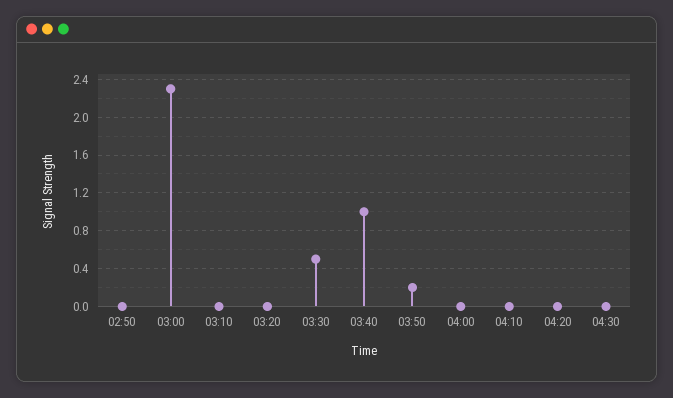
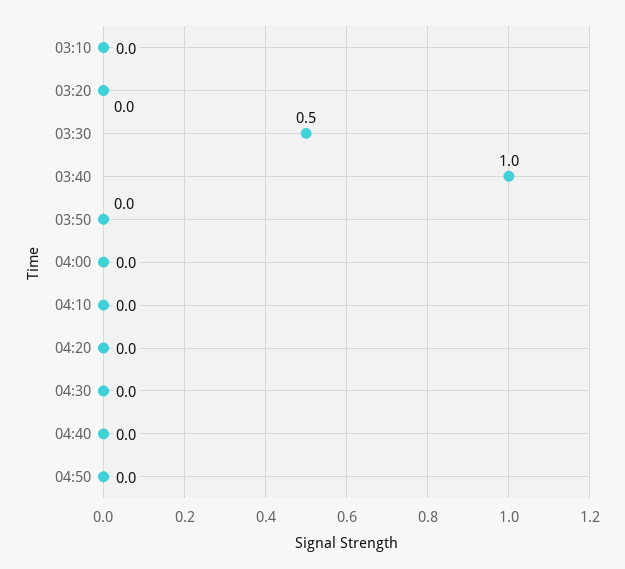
02:50: 0 -> none
03:00: 2.3 -> none
03:50: 0.2 -> 0
04:40: none -> 0
04:50: none -> 0

